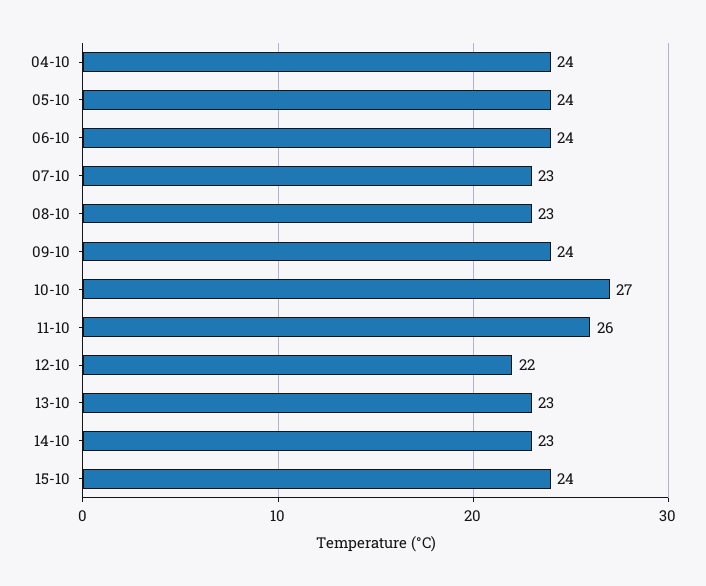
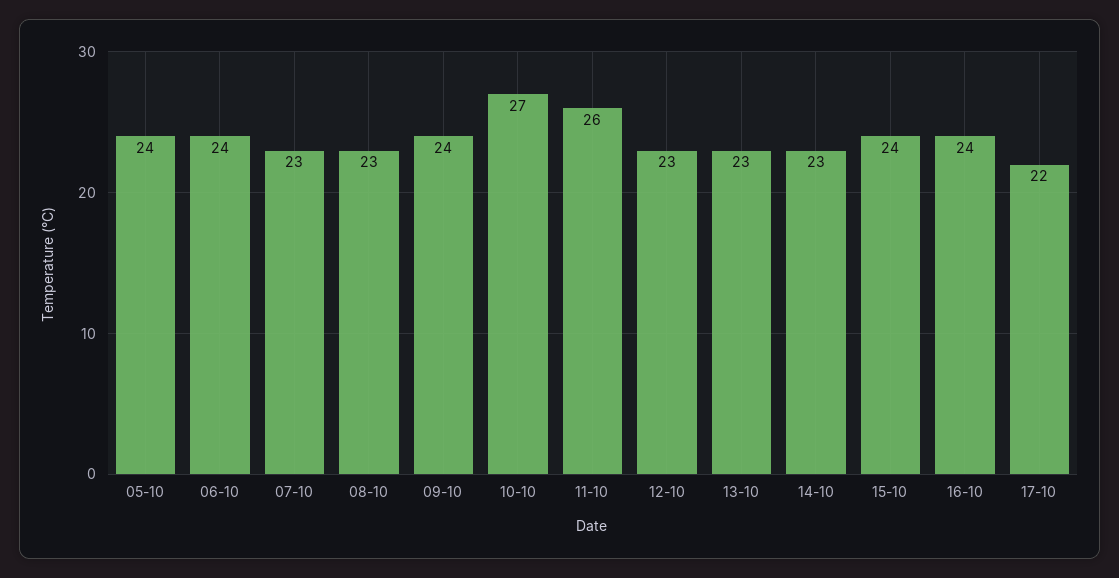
04-10: 24 -> none
12-10: 22 -> 23
16-10: none -> 24
17-10: none -> 22

